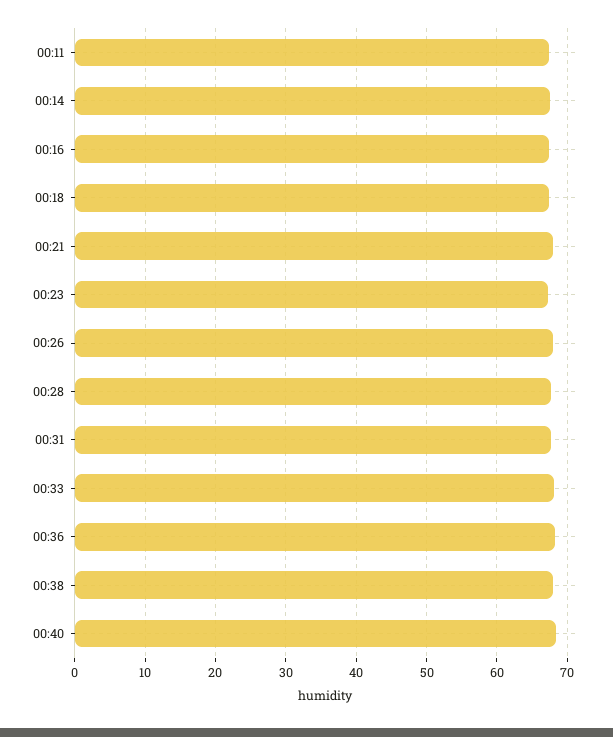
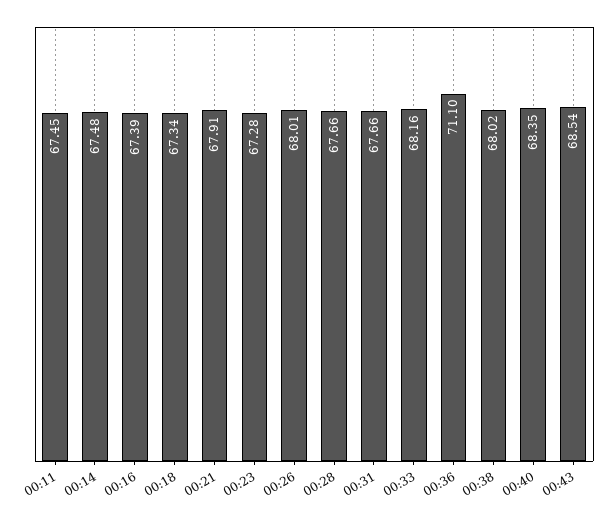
00:36: 68 -> 71.1
00:43: none -> 68.54

